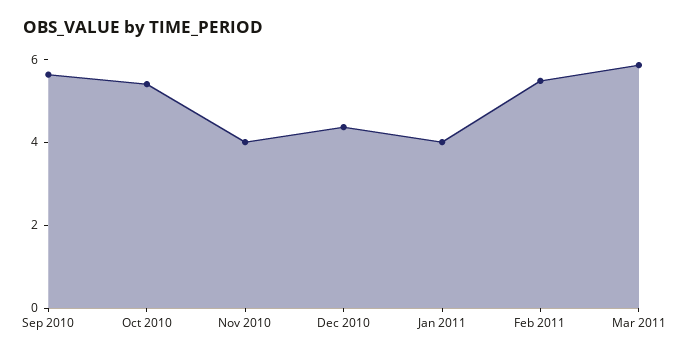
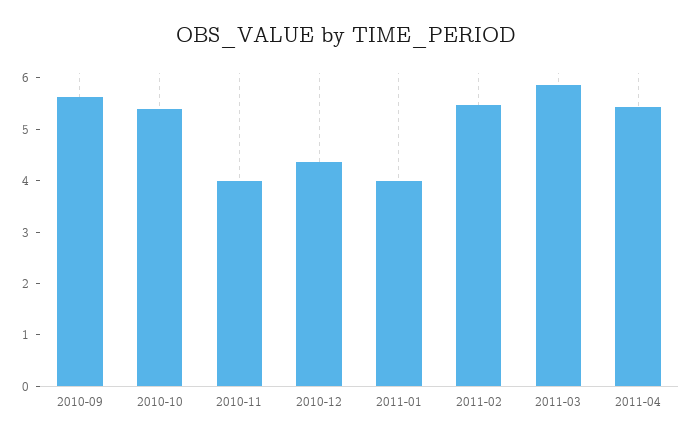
2011-04: none -> 5.4

